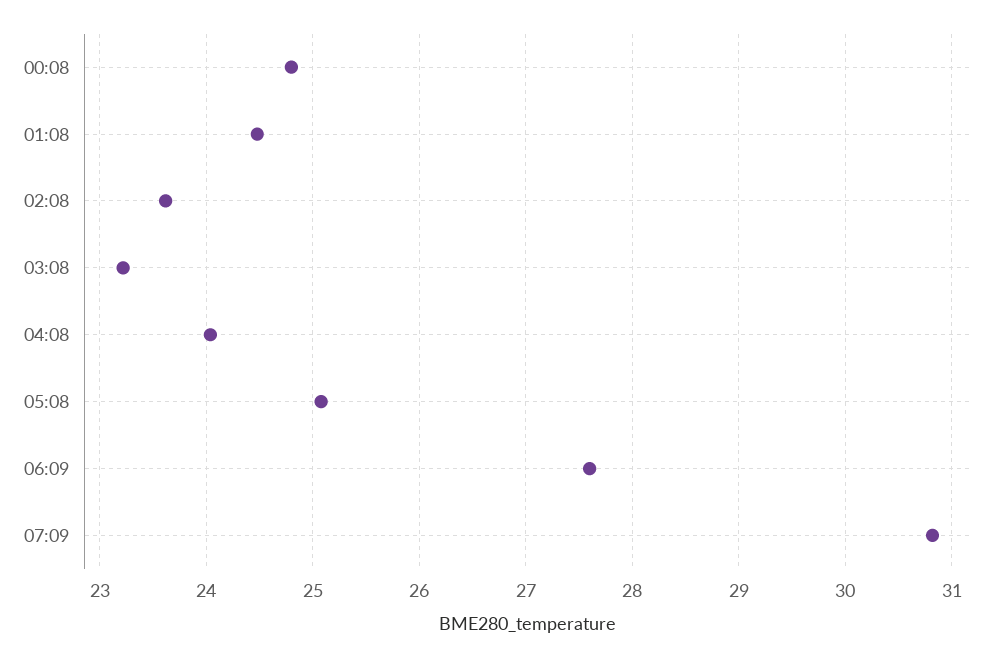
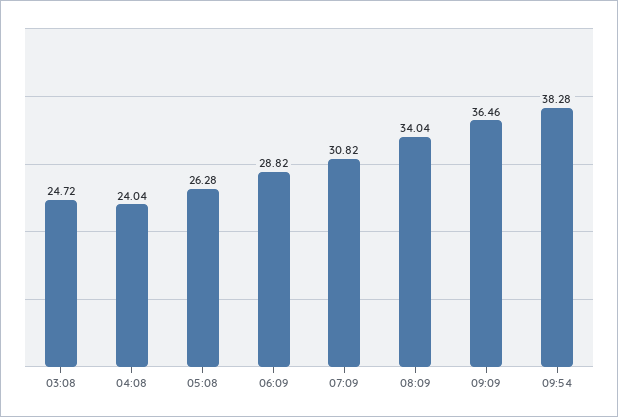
00:08: 24.8 -> none
01:08: 24.5 -> none
02:08: 23.6 -> none
03:08: 23.2 -> 24.72
05:08: 25.1 -> 26.28
06:09: 27.6 -> 28.82
08:09: none -> 34.04
09:09: none -> 36.46
09:54: none -> 38.28

